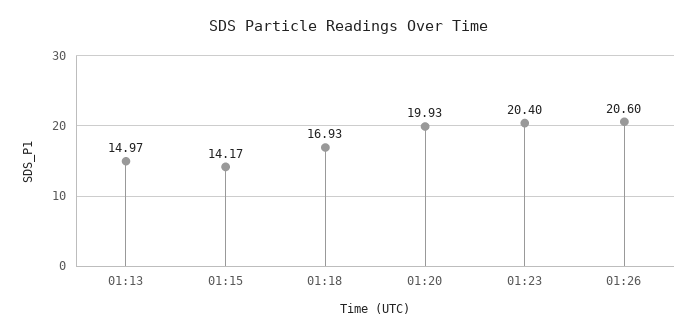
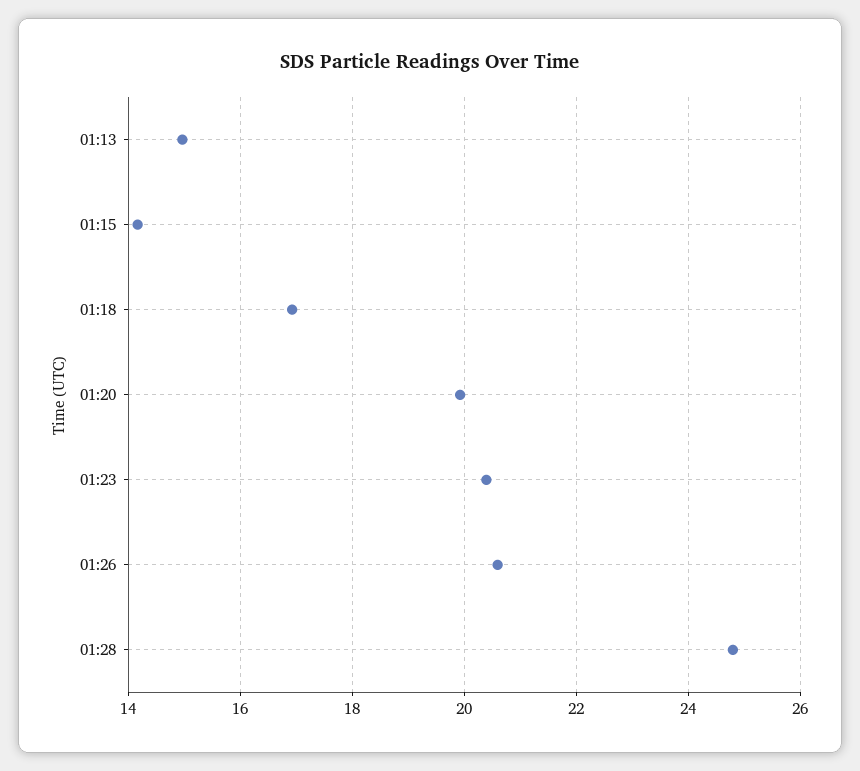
01:28: none -> 24.8

